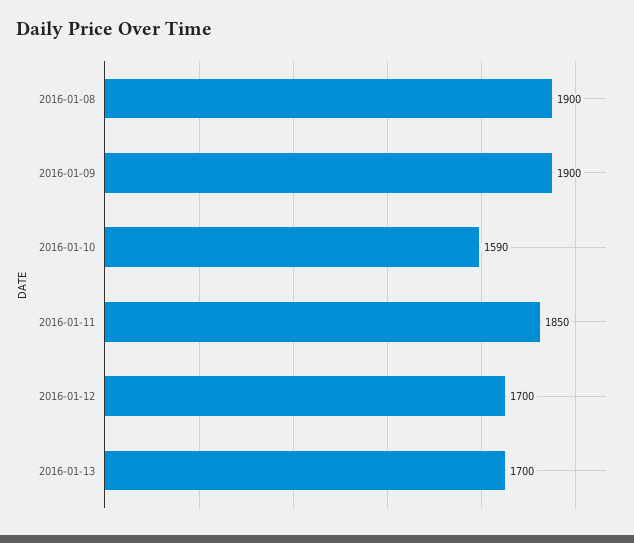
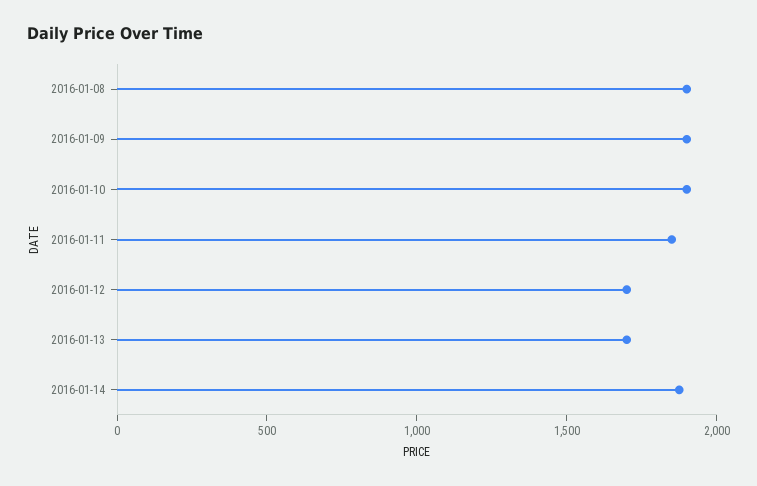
2016-01-10: 1590 -> 1900
2016-01-14: none -> 1900

